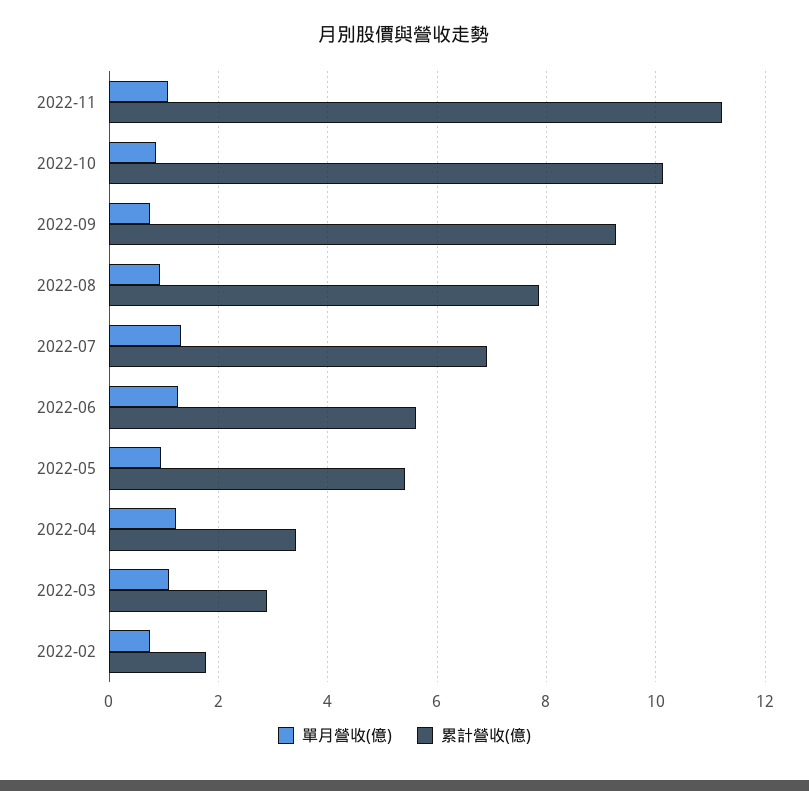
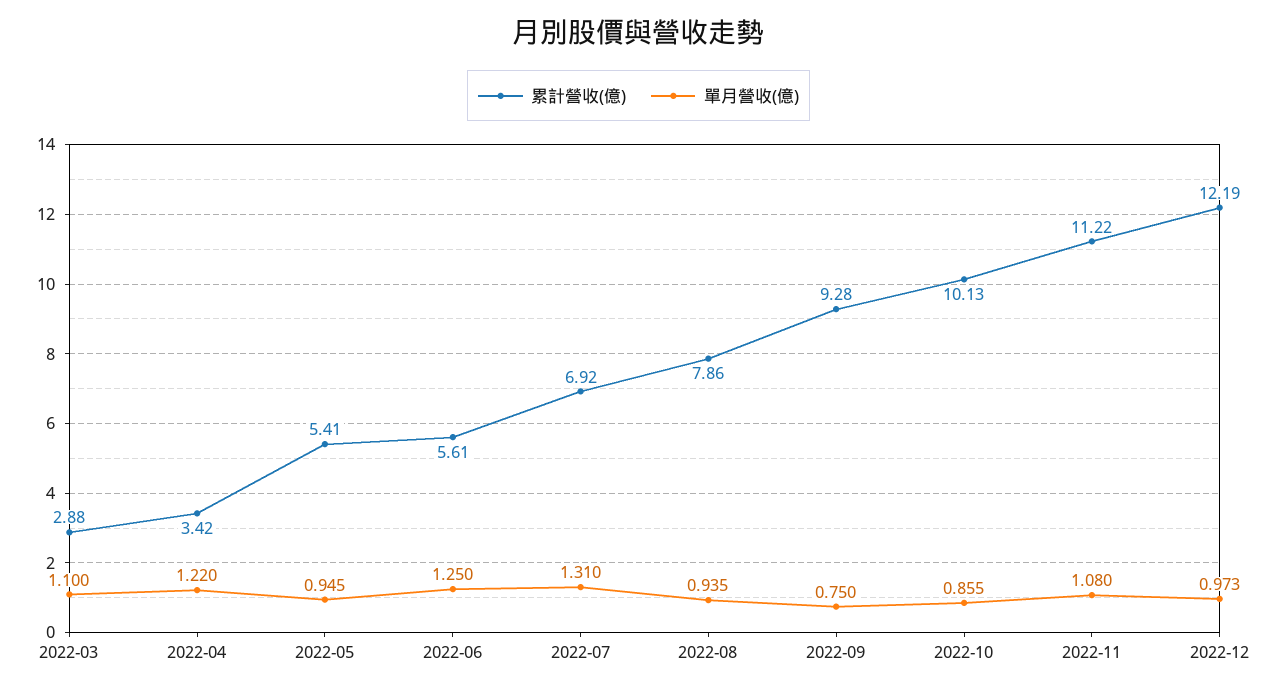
單月營收(億), 2022-02: 0.8 -> none
累計營收(億), 2022-02: 1.8 -> none
累計營收(億), 2022-12: none -> 12.19
單月營收(億), 2022-12: none -> 0.973

